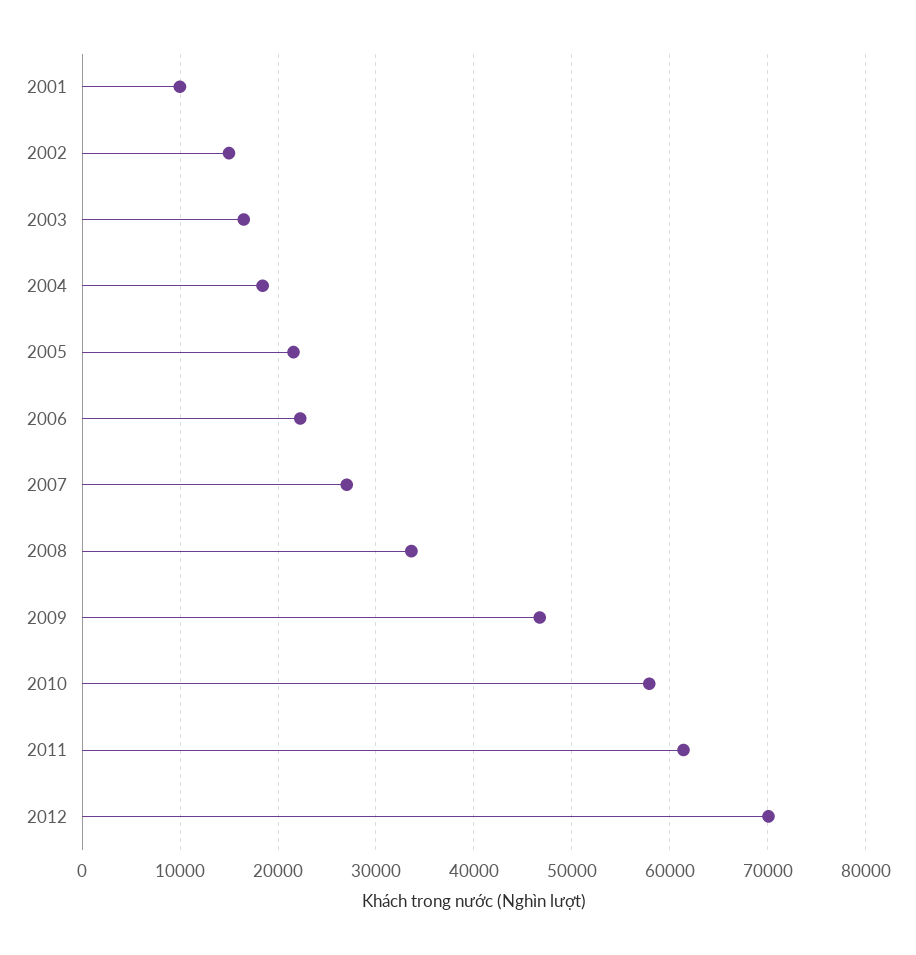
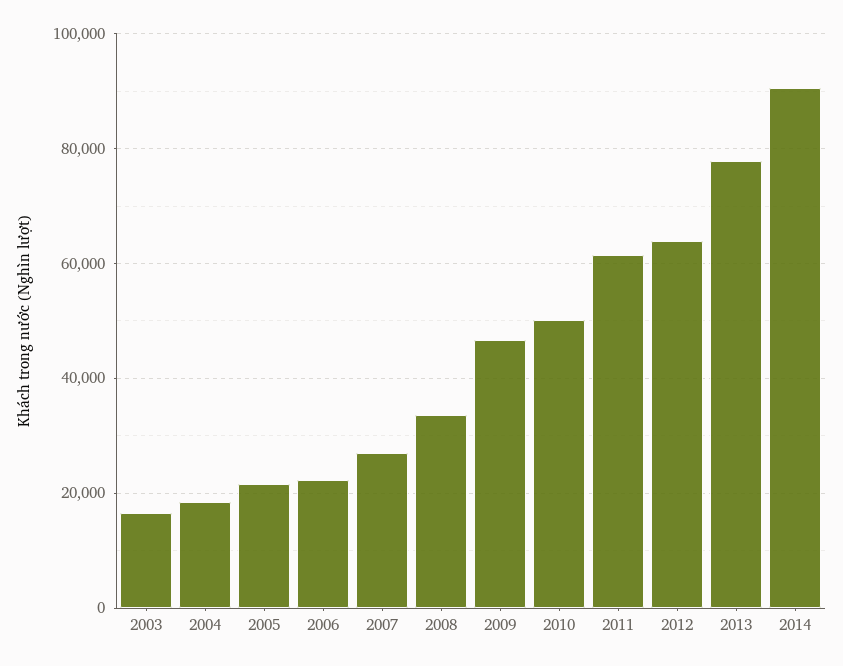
2001: 10000 -> none
2002: 15000 -> none
2010: 58000 -> 50000
2012: 70000 -> 64000
2013: none -> 78000
2014: none -> 90000

